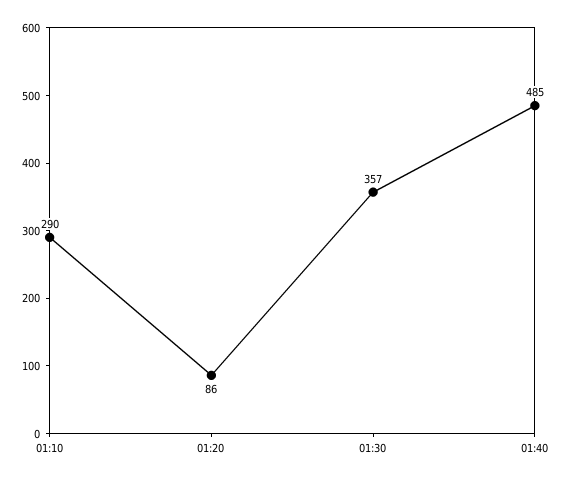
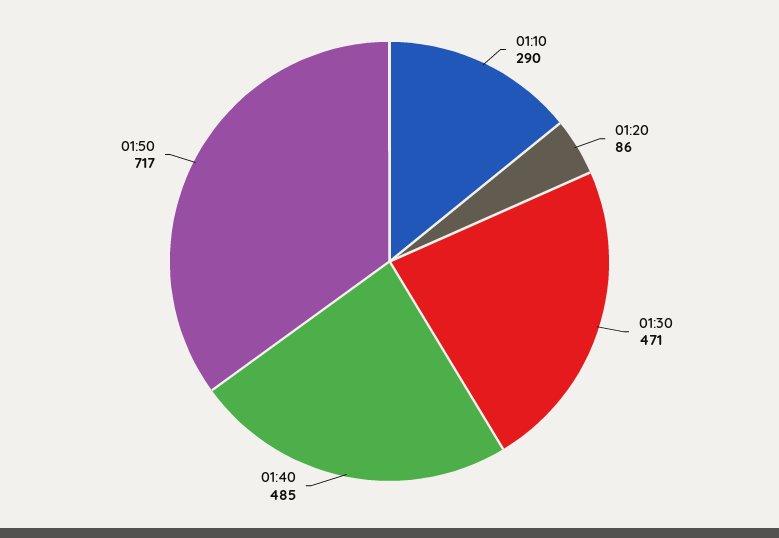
01:30: 357 -> 471
01:50: none -> 717

